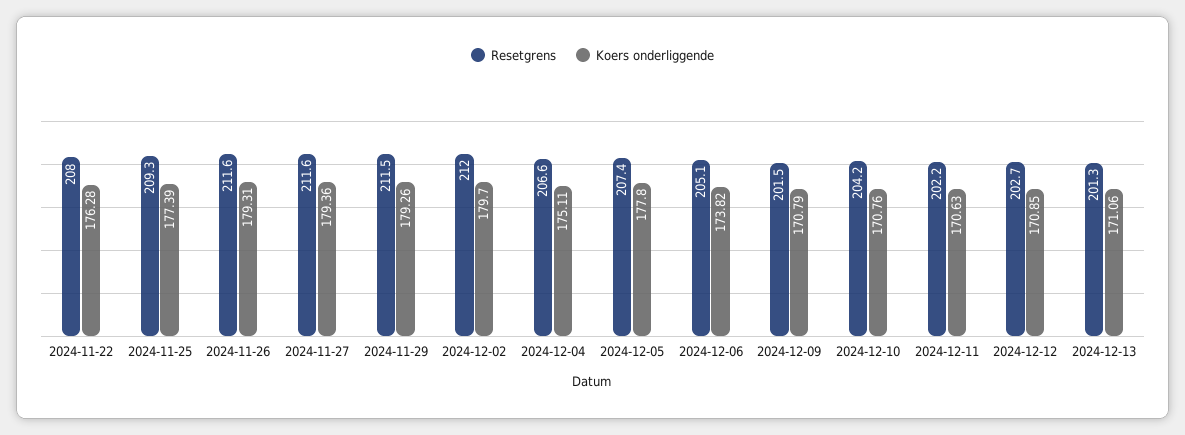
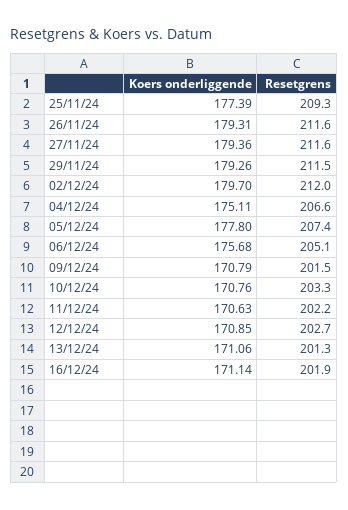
Resetgrens, 2024-11-22: 208 -> none
Koers onderliggende, 2024-11-22: 176.28 -> none
Koers onderliggende, 2024-12-06: 173.82 -> 175.68
Resetgrens, 2024-12-10: 204.2 -> 203.3
Koers onderliggende, 16/12/24: none -> 171.14
Resetgrens, 16/12/24: none -> 201.9

